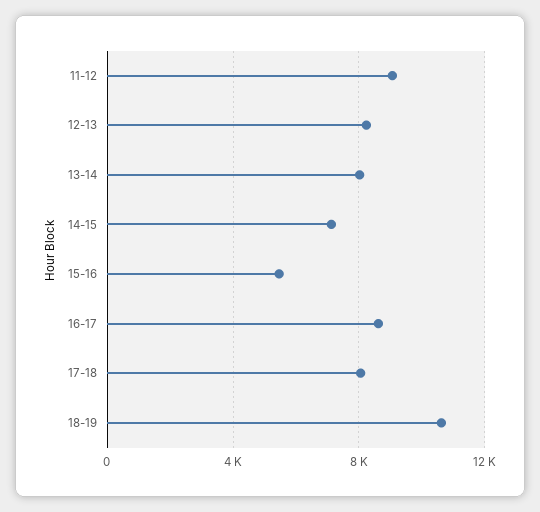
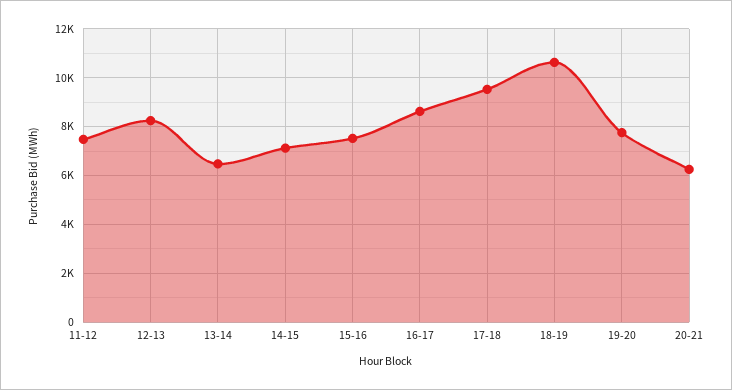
11-12: 9000 -> 7500
13-14: 8000 -> 6500
15-16: 5500 -> 7500
17-18: 8000 -> 9500
19-20: none -> 7750
20-21: none -> 6250

